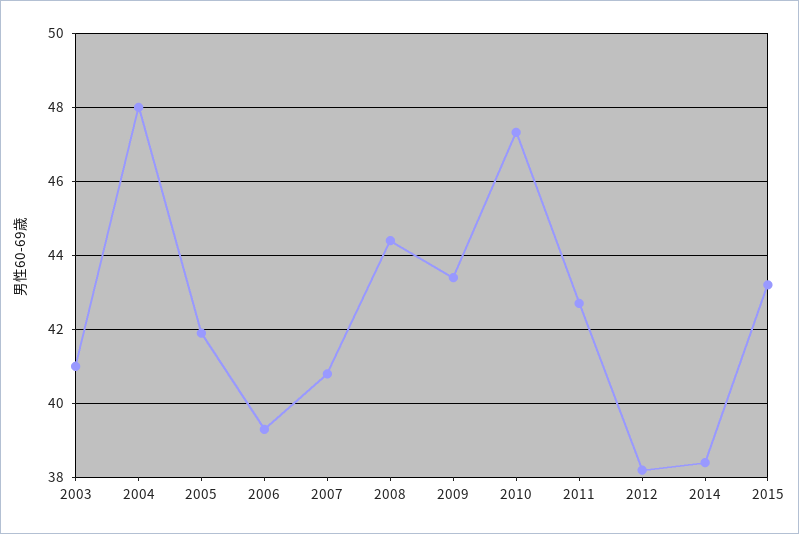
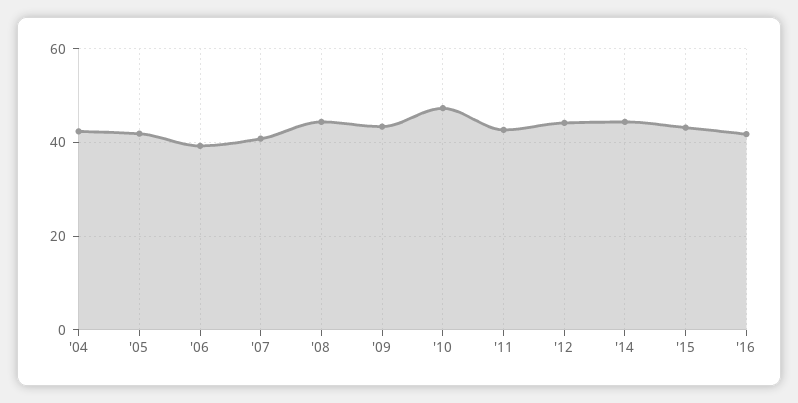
2003: 41 -> none
2004: 48 -> 42
2012: 38.2 -> 44
2014: 38.4 -> 44
'16: none -> 42

